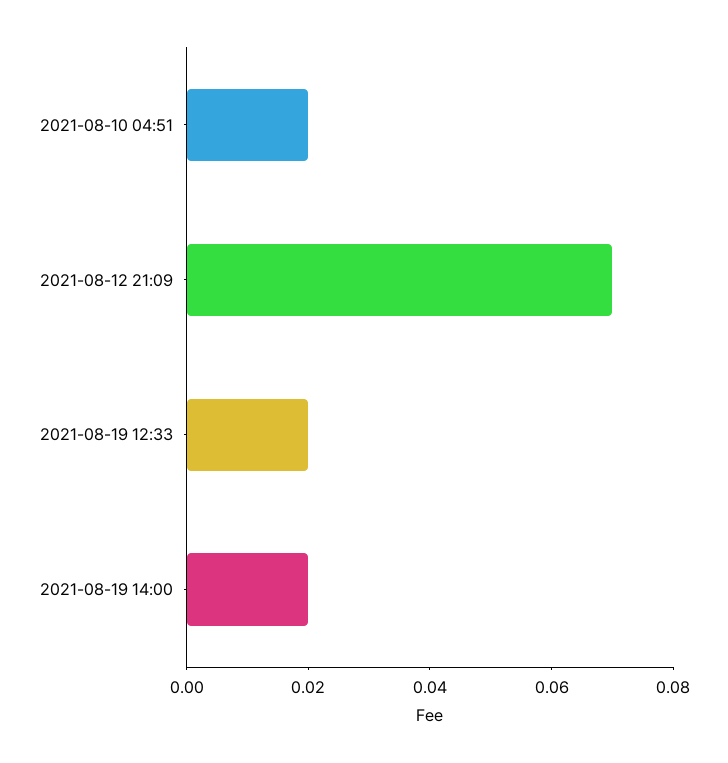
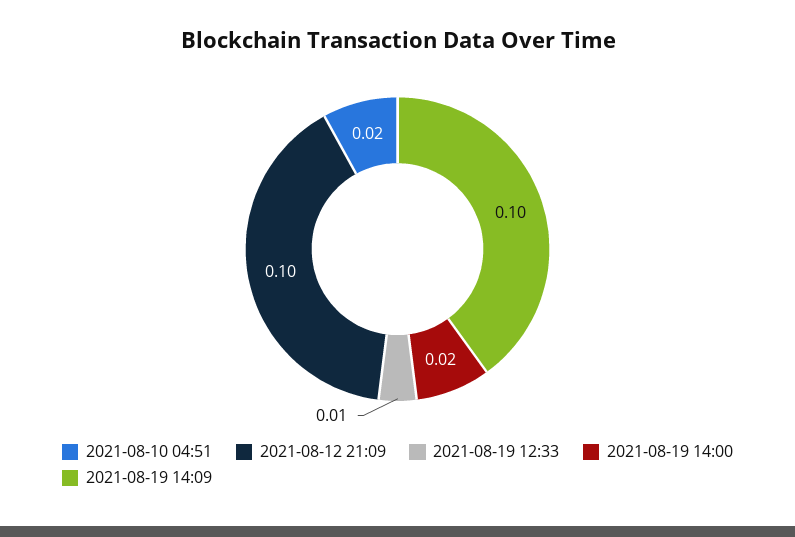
2021-08-12 21:09: 0.07 -> 0.1
2021-08-19 12:33: 0.02 -> 0.01
2021-08-19 14:09: none -> 0.1

